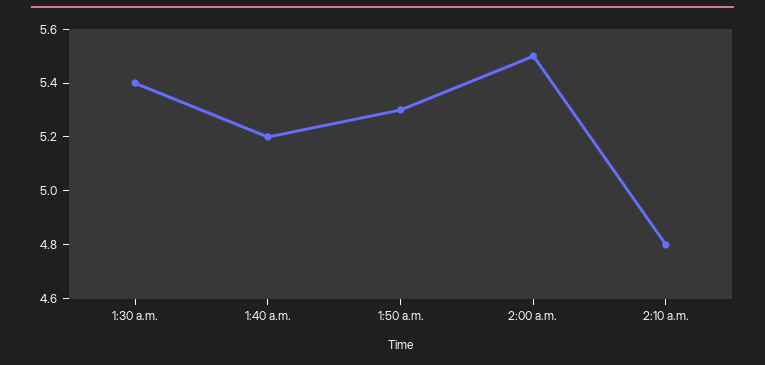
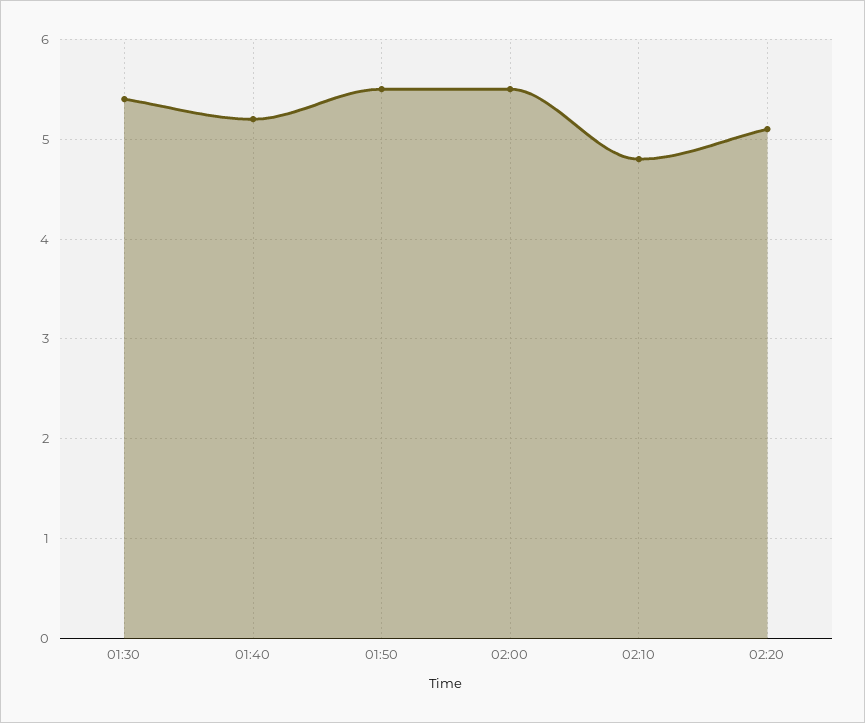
1:50 a.m.: 5.3 -> 5.5
02:20: none -> 5.1

